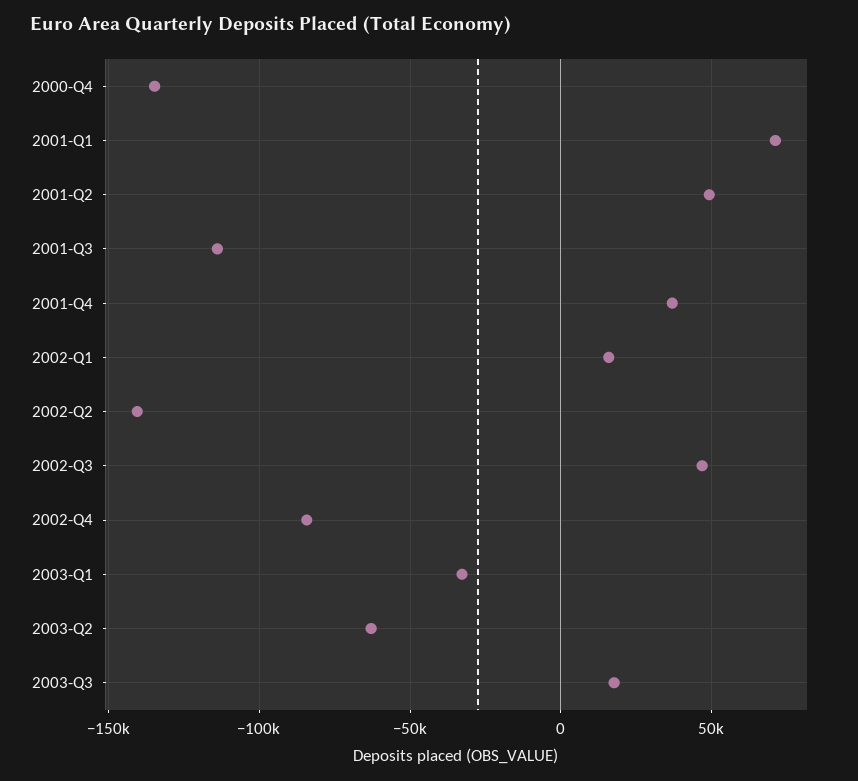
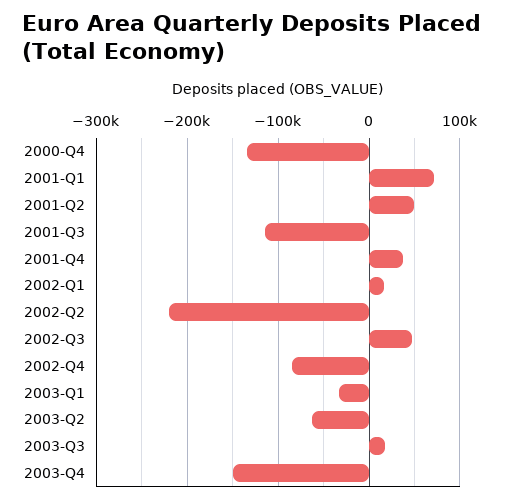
2002-Q2: -140000 -> -220000
2003-Q4: none -> -150000

